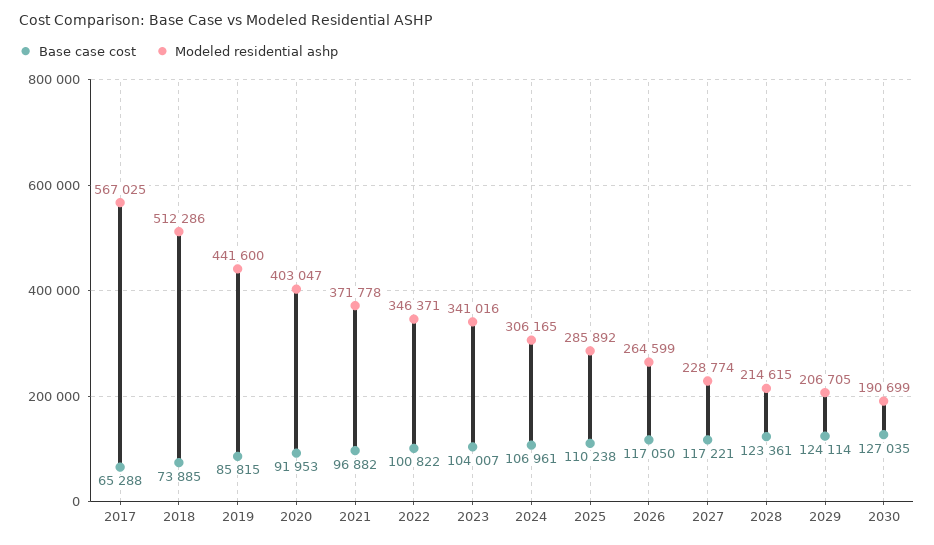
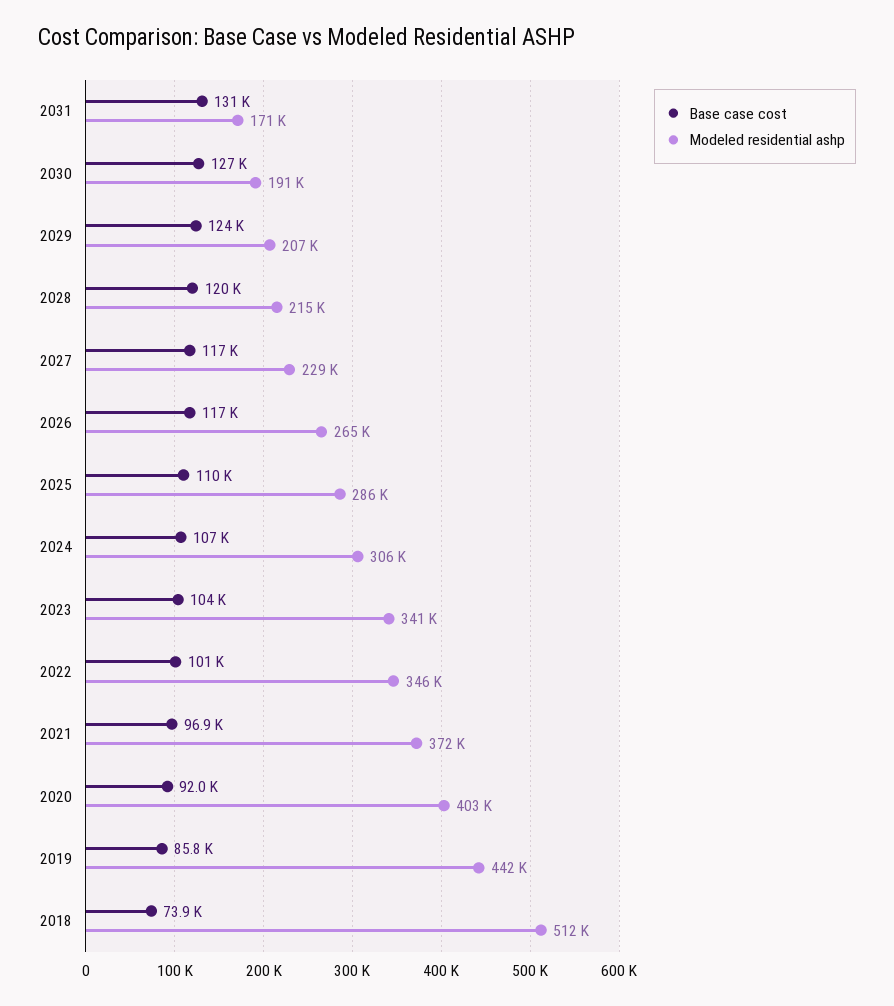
Base case cost, 2017: 65288 -> none
Modeled residential ashp, 2017: 567025 -> none
Base case cost, 2028: 123361 -> 120000
Base case cost, 2031: none -> 131000
Modeled residential ashp, 2031: none -> 171000

